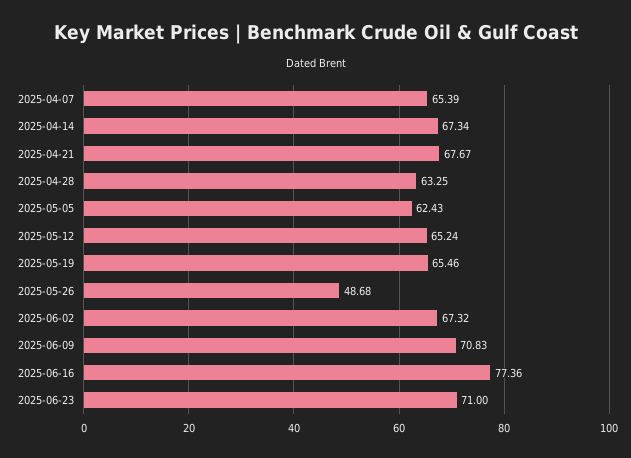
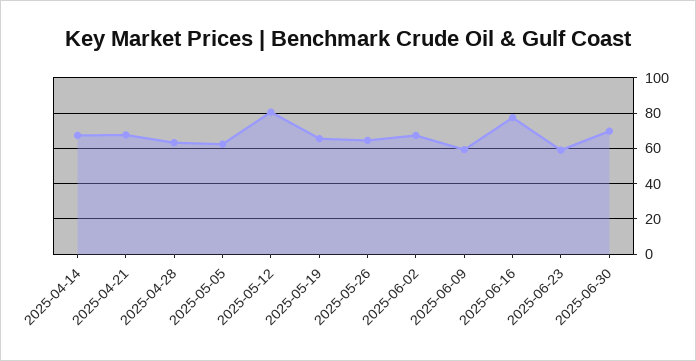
2025-04-07: 65.39 -> none
2025-05-12: 65.24 -> 80
2025-05-26: 48.68 -> 65
2025-06-09: 70.83 -> 60
2025-06-23: 71 -> 60
2025-06-30: none -> 70

